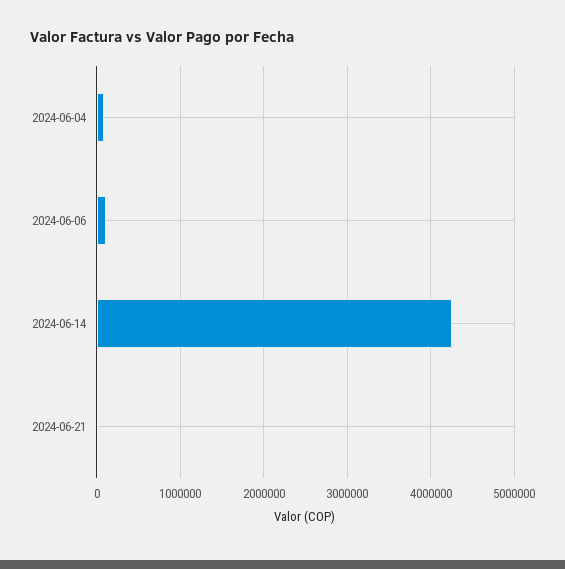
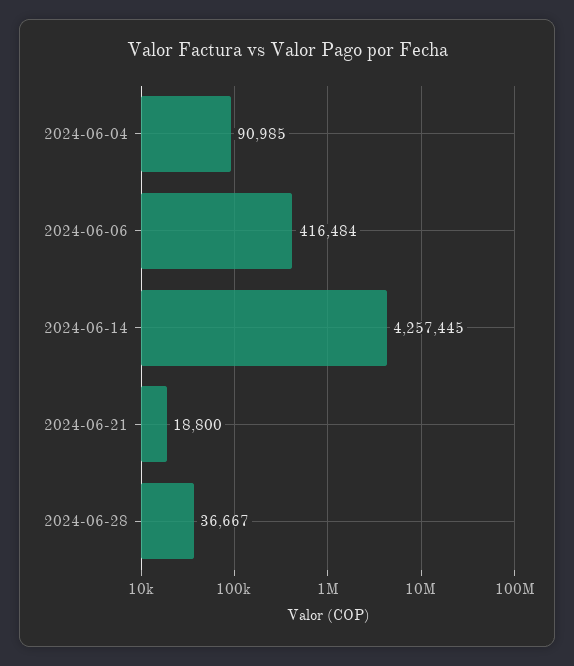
2024-06-06: 100000 -> 416484
2024-06-28: none -> 36667

